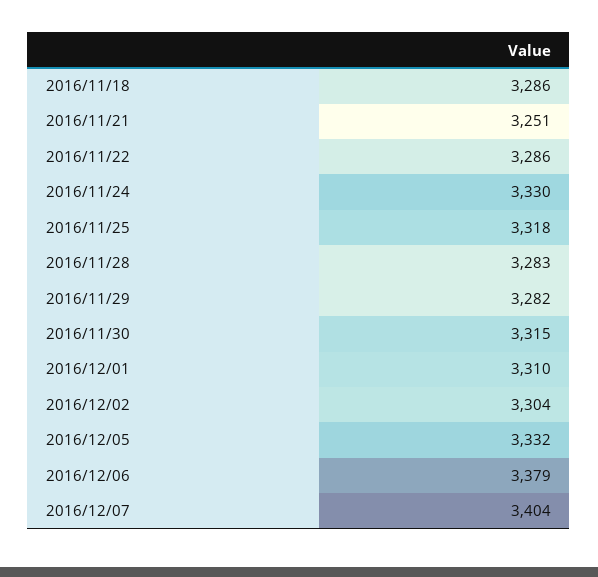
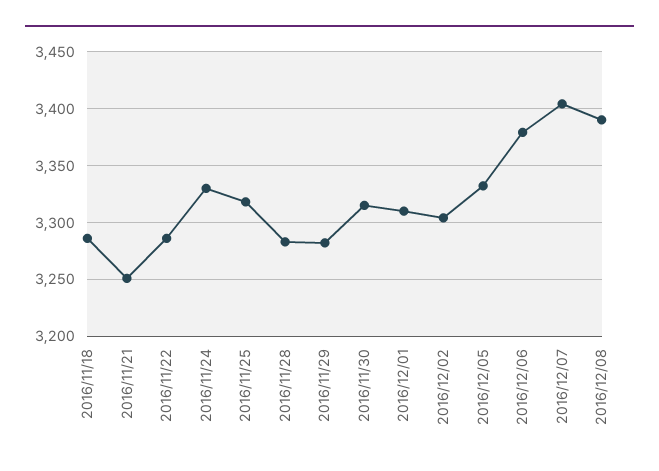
2016/12/08: none -> 3390

